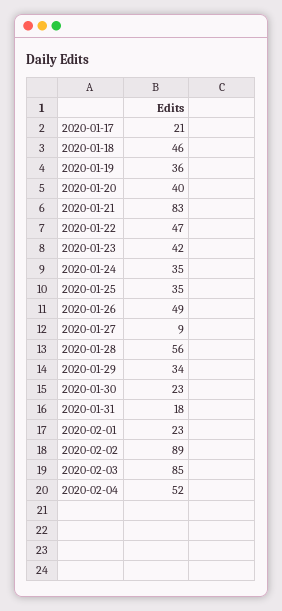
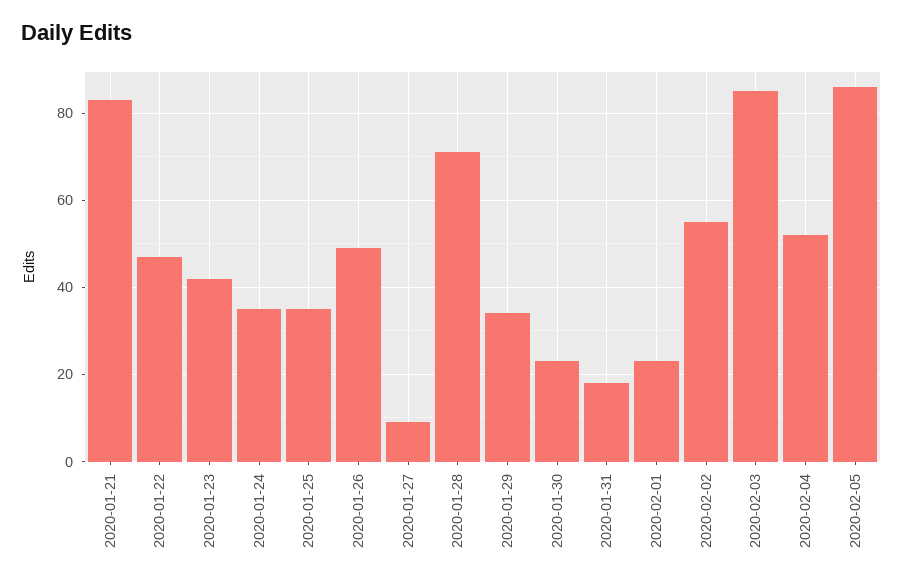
2020-01-17: 21 -> none
2020-01-18: 46 -> none
2020-01-19: 36 -> none
2020-01-20: 40 -> none
2020-01-28: 56 -> 70
2020-02-02: 89 -> 55
2020-02-05: none -> 85

